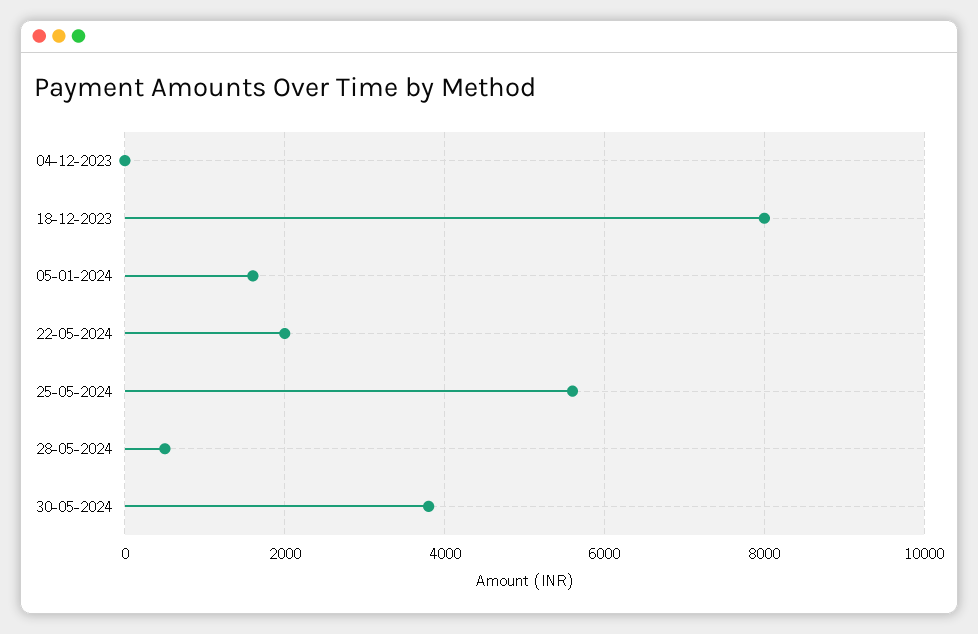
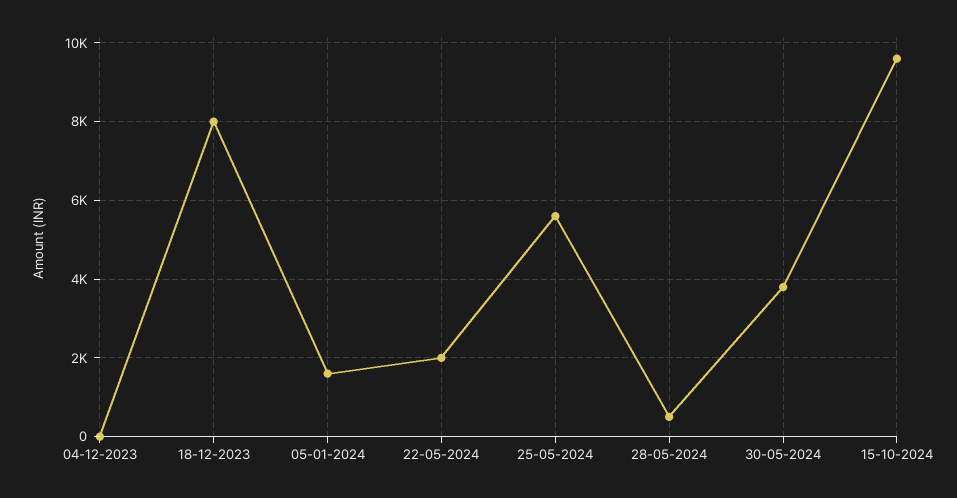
15-10-2024: none -> 9600

